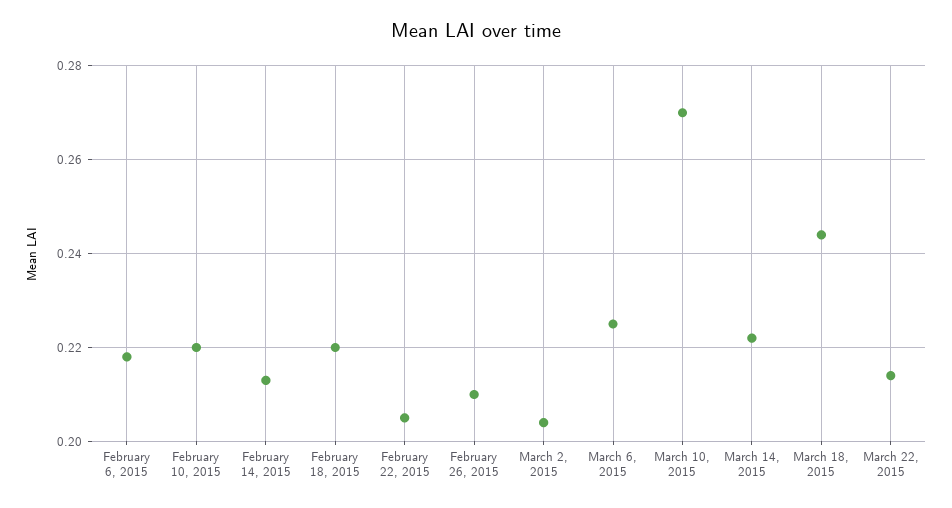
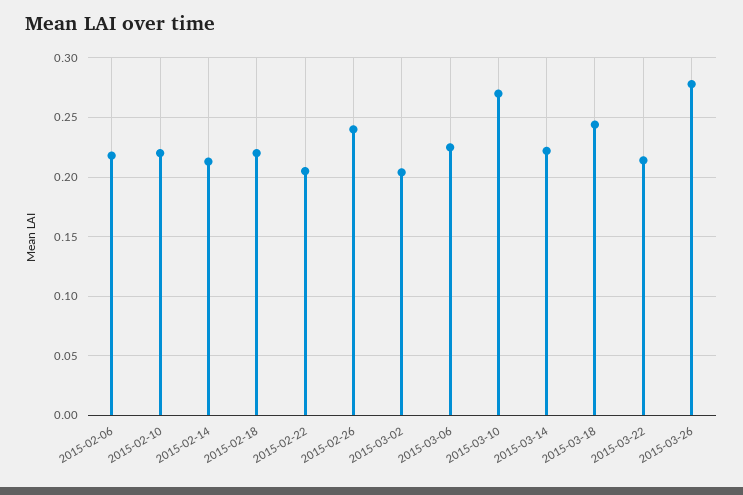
February 26, 2015: 0.21 -> 0.24
2015-03-26: none -> 0.28

